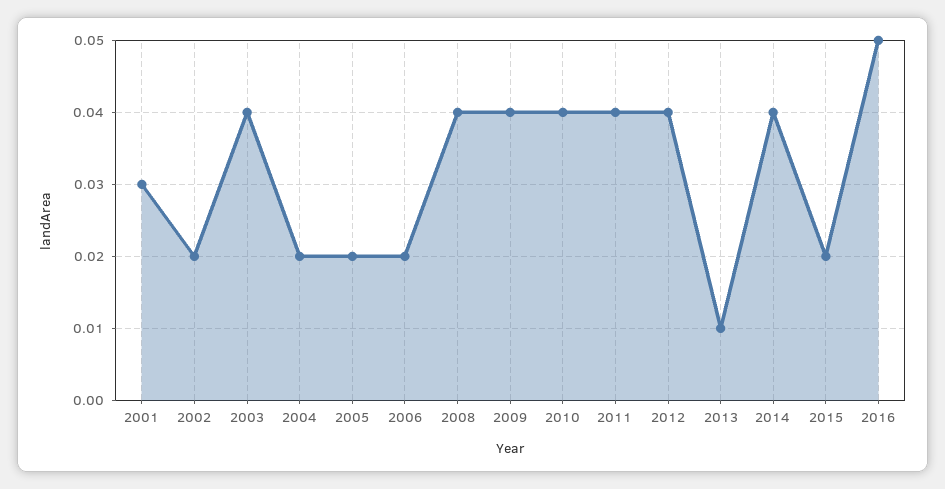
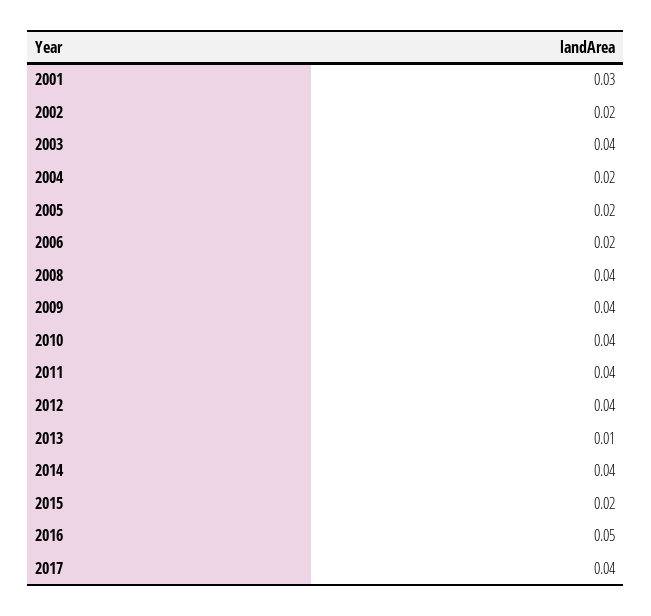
2017: none -> 0.04

